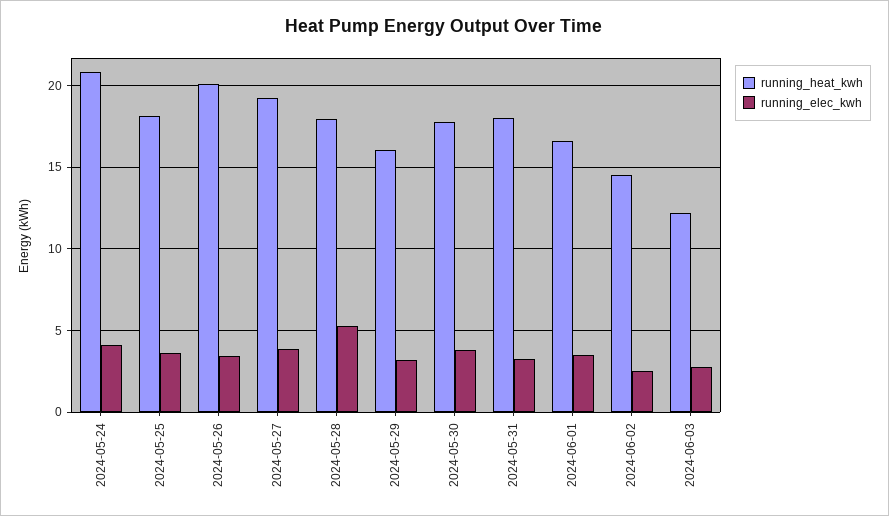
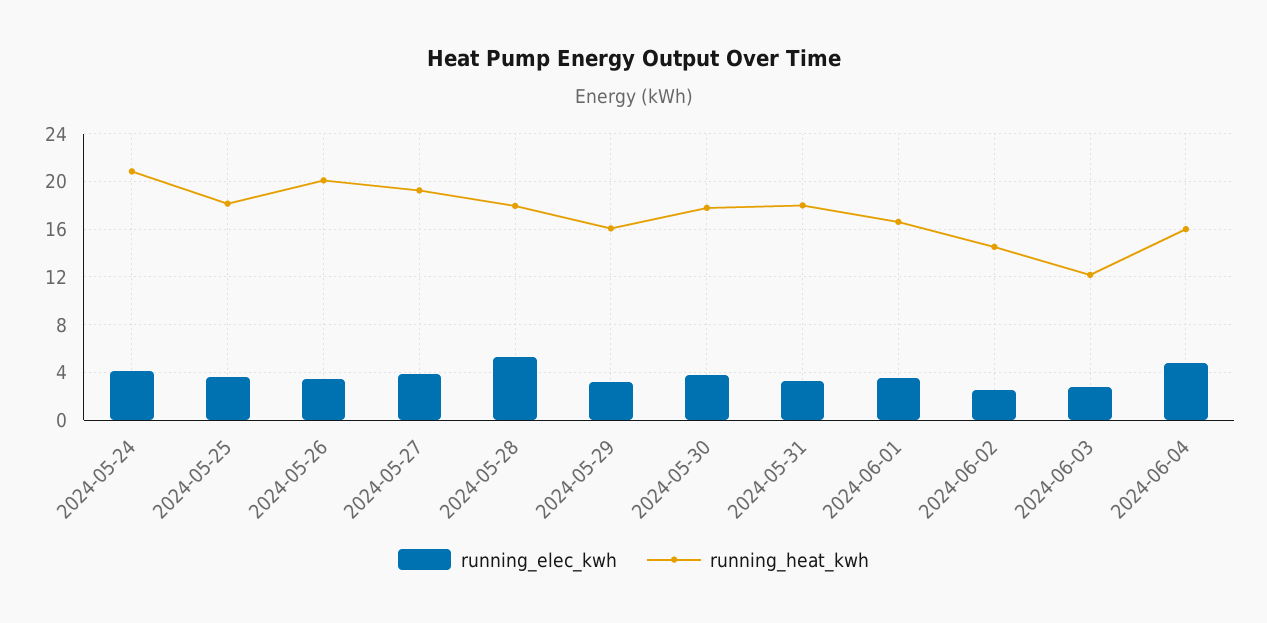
running_elec_kwh, 2024-06-04: none -> 5
running_heat_kwh, 2024-06-04: none -> 16

